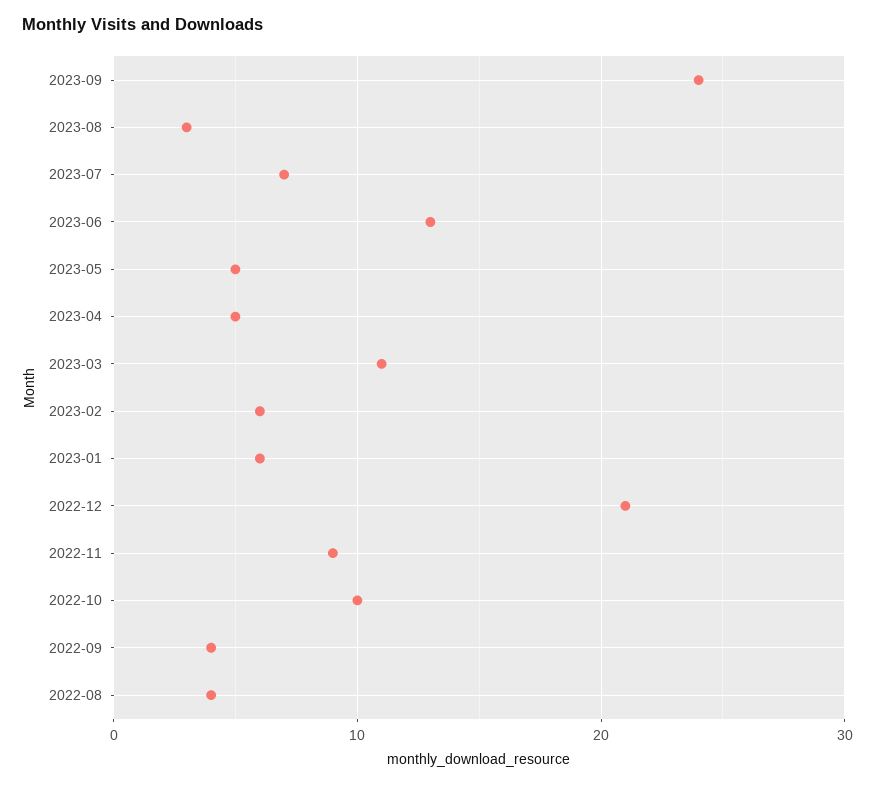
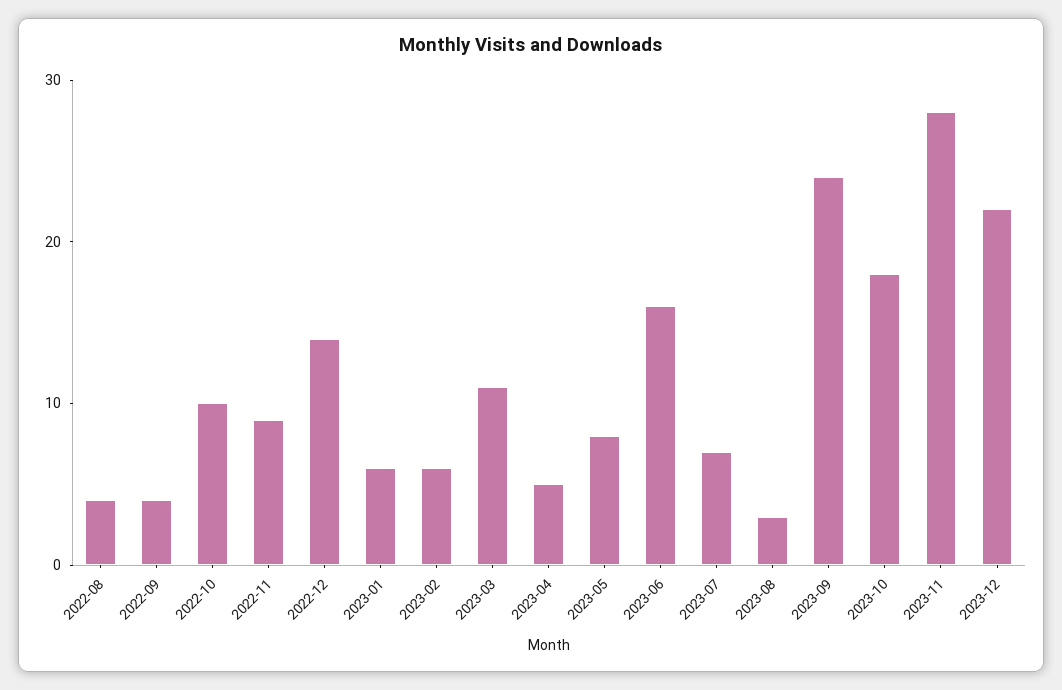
2023-06: 13 -> 16
2023-05: 5 -> 8
2022-12: 21 -> 14
2023-10: none -> 18
2023-11: none -> 28
2023-12: none -> 22

